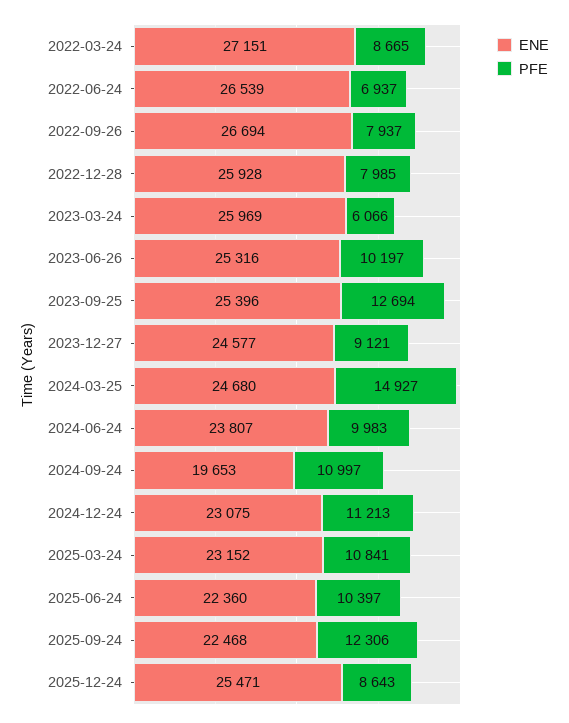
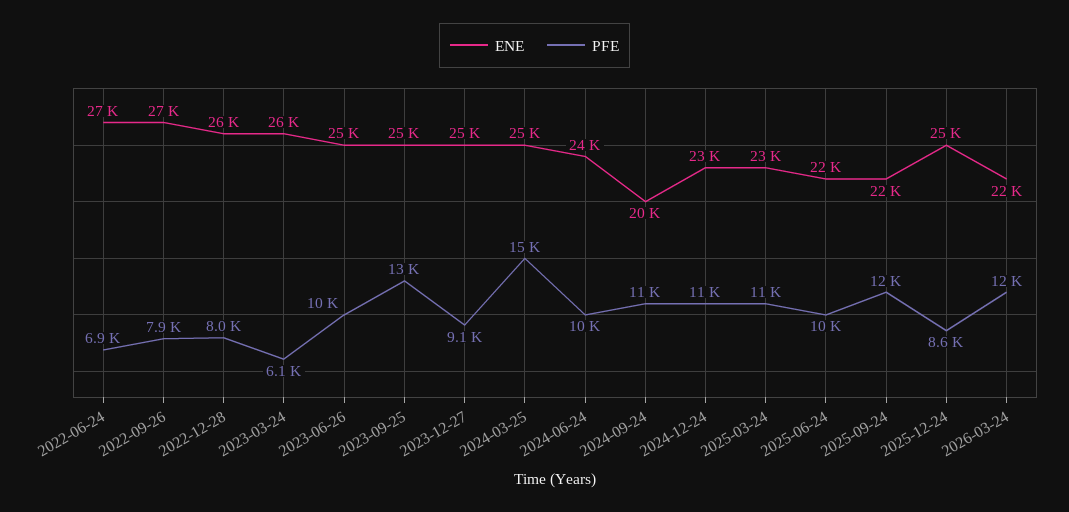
ENE, 2022-03-24: 27151 -> none
PFE, 2022-03-24: 8665 -> none
ENE, 2026-03-24: none -> 22000
PFE, 2026-03-24: none -> 12000

